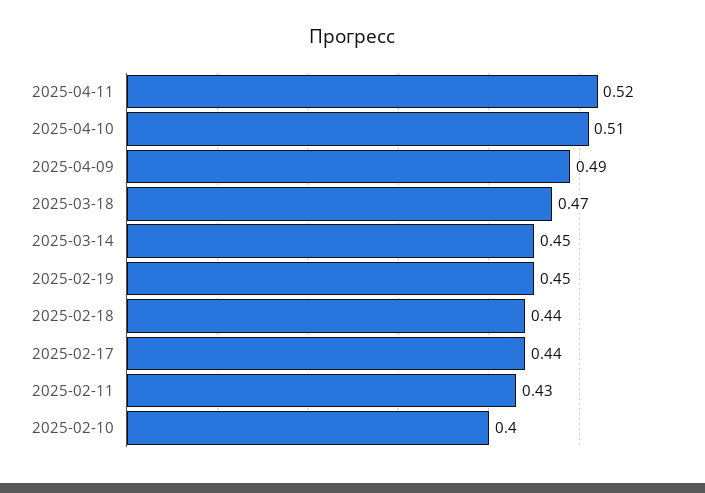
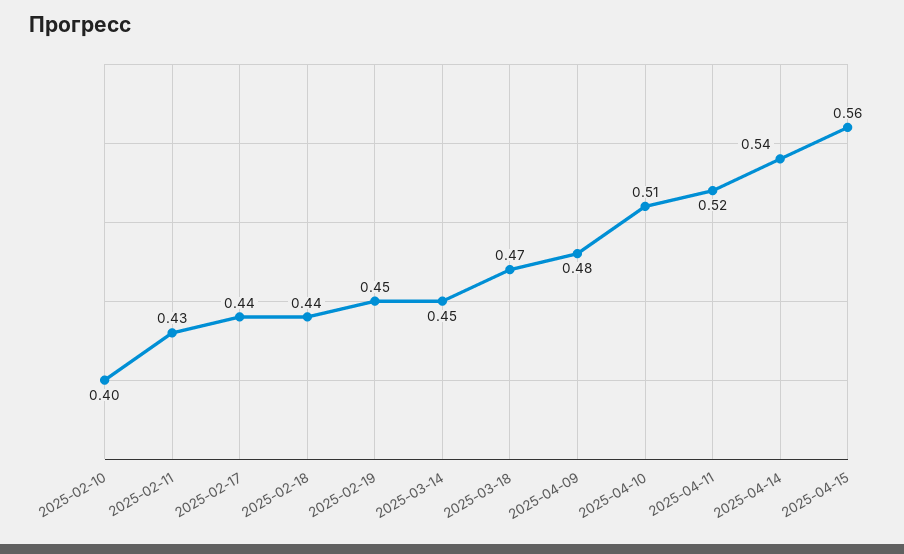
2025-04-09: 0.49 -> 0.48
2025-04-14: none -> 0.54
2025-04-15: none -> 0.56

